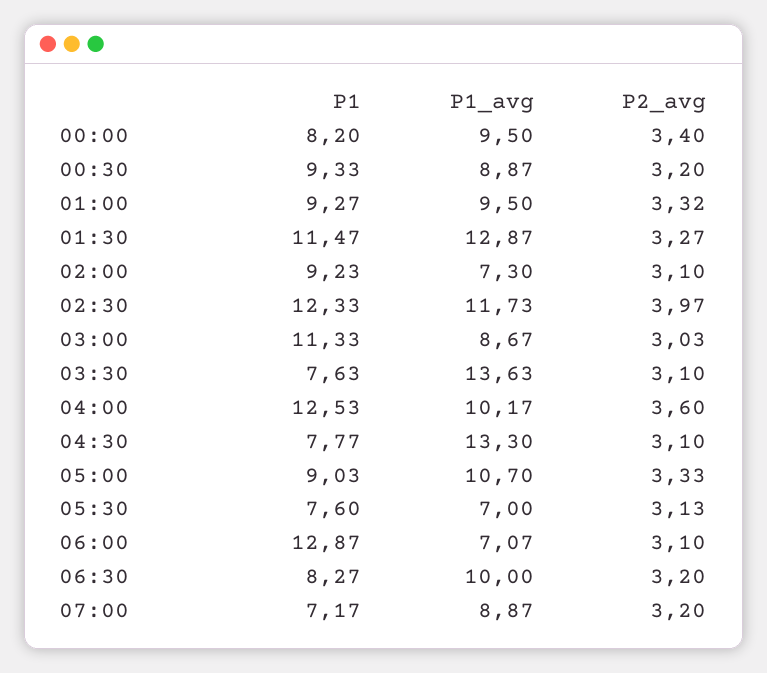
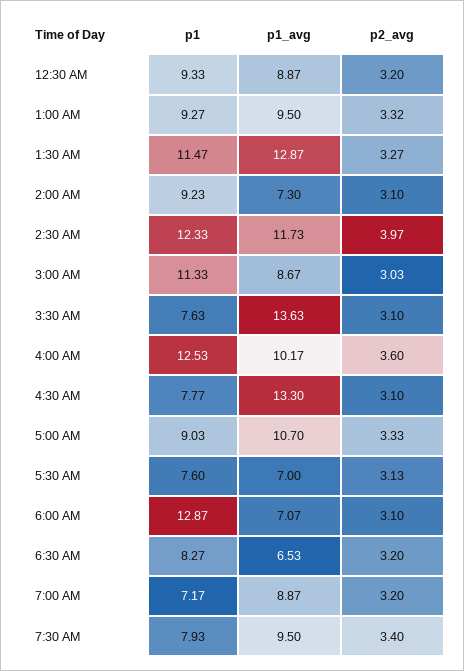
P1, 00:00: 8.2 -> none
P1_avg, 00:00: 9.5 -> none
P2_avg, 00:00: 3.4 -> none
P1_avg, 06:30: 10 -> 6.53
P1, 7:30 AM: none -> 7.93
P1_avg, 7:30 AM: none -> 9.5
P2_avg, 7:30 AM: none -> 3.4

